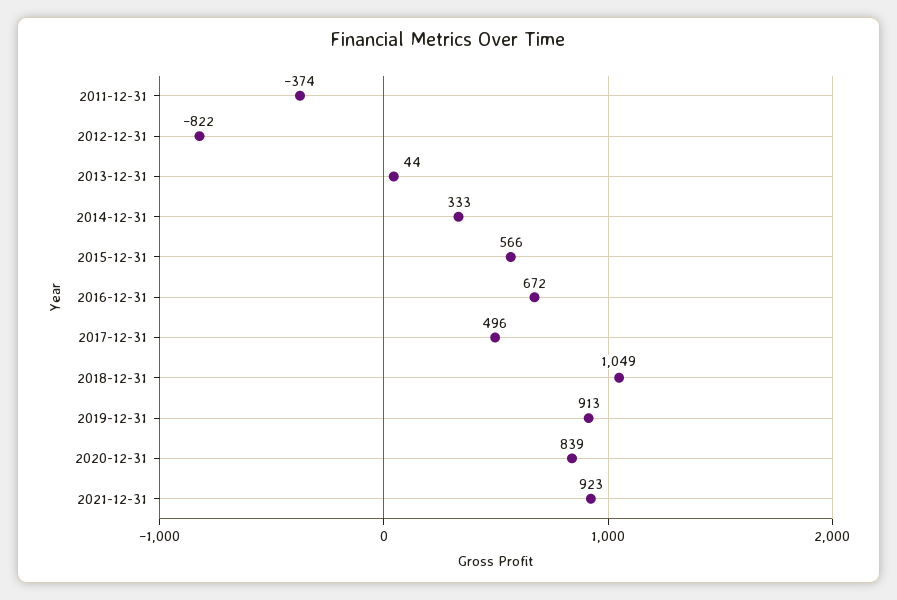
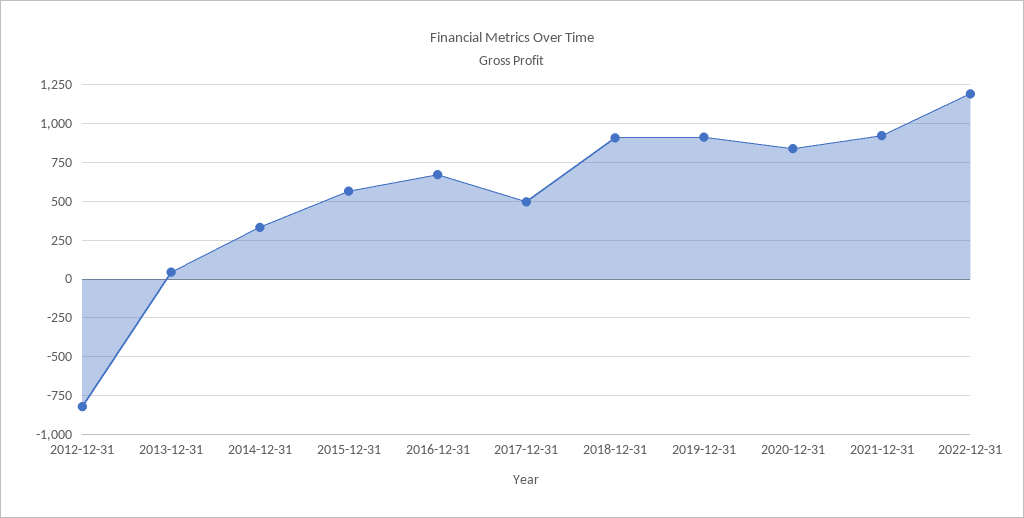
2011-12-31: -374 -> none
2018-12-31: 1049 -> 900
2022-12-31: none -> 1200

